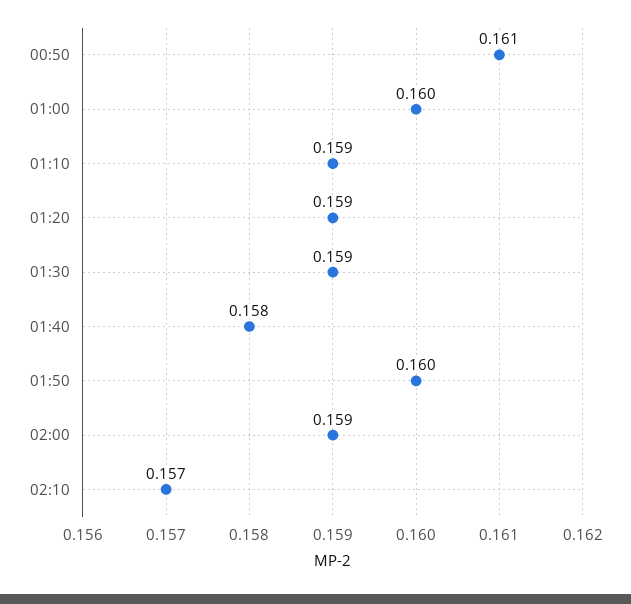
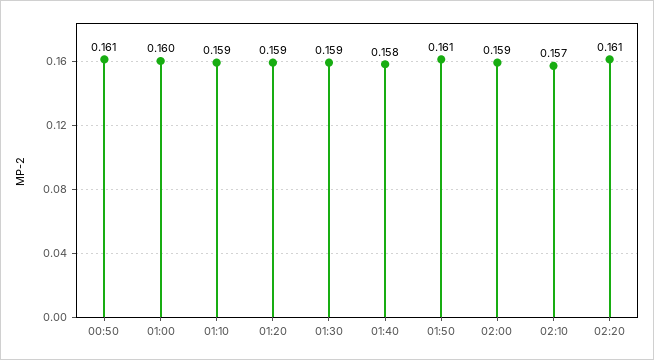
01:50: 0.16 -> 0.161
02:20: none -> 0.161

